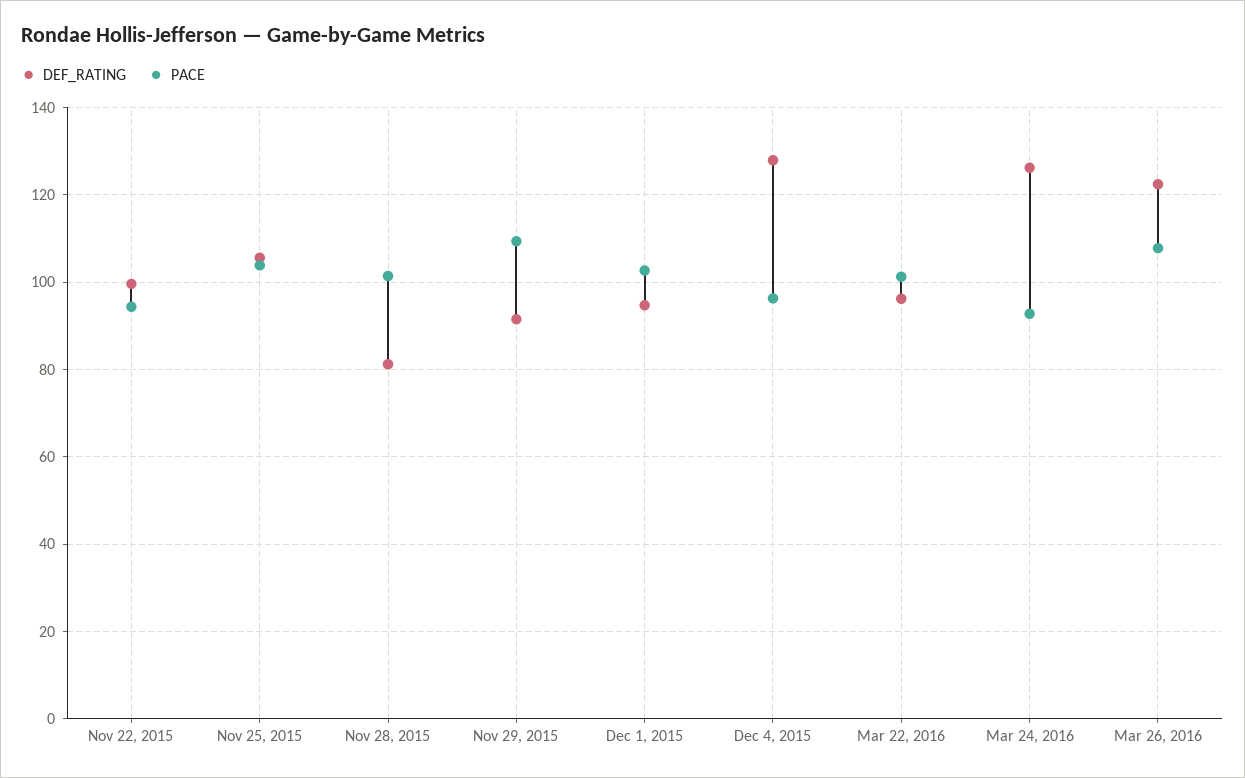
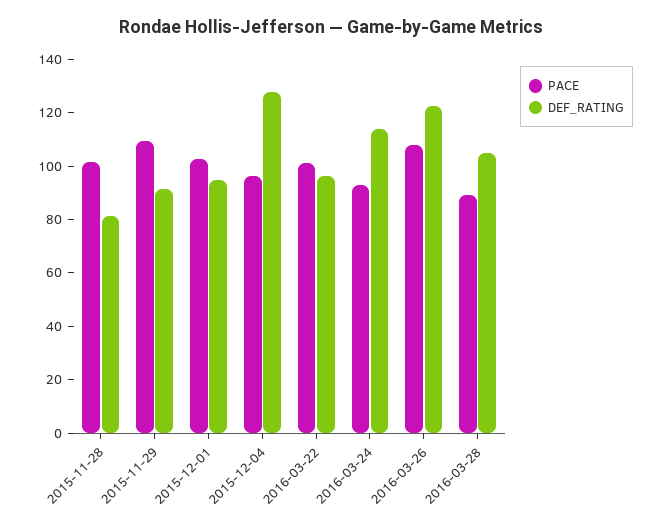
DEF_RATING, Nov 22, 2015: 100 -> none
PACE, Nov 22, 2015: 94 -> none
DEF_RATING, Nov 25, 2015: 106 -> none
PACE, Nov 25, 2015: 104 -> none
DEF_RATING, Mar 24, 2016: 126 -> 115
PACE, 2016-03-28: none -> 90
DEF_RATING, 2016-03-28: none -> 105

